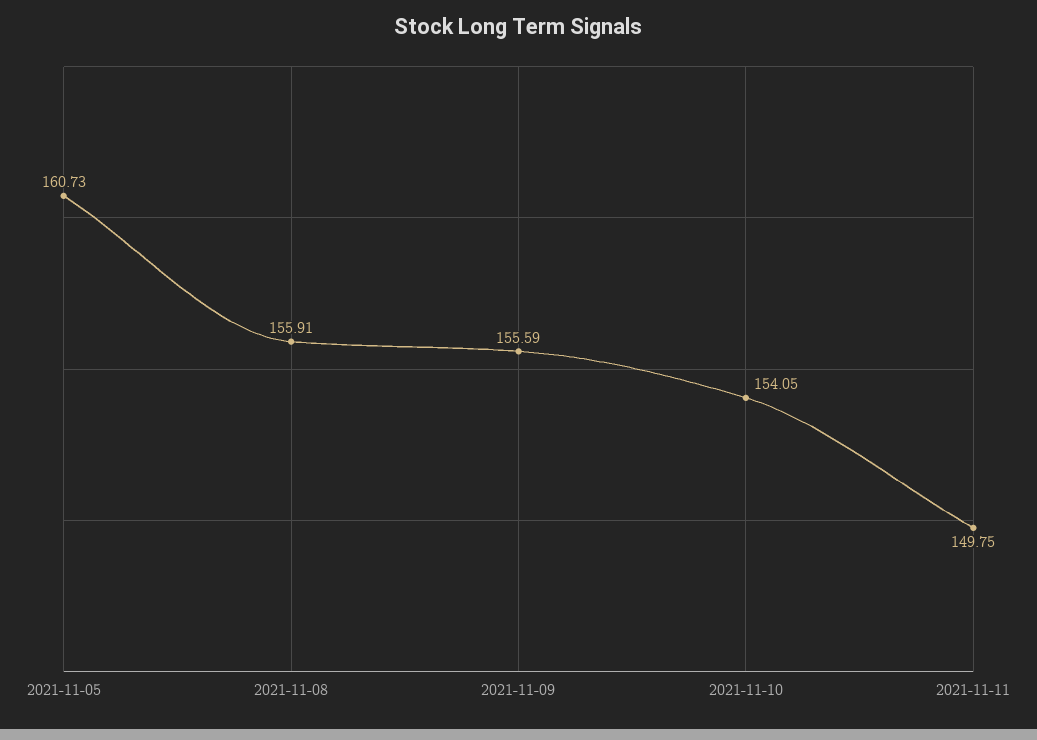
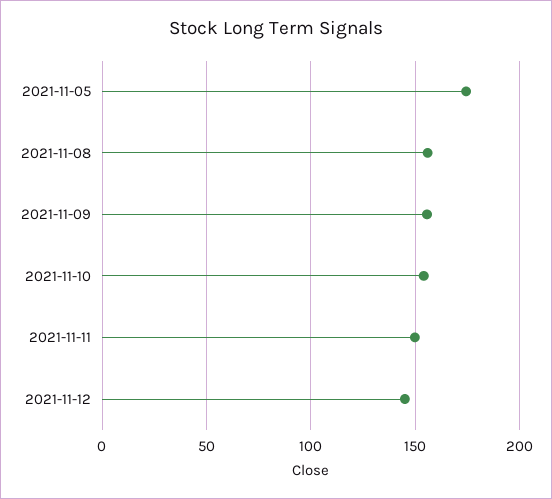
2021-11-05: 160.73 -> 175
2021-11-12: none -> 145

